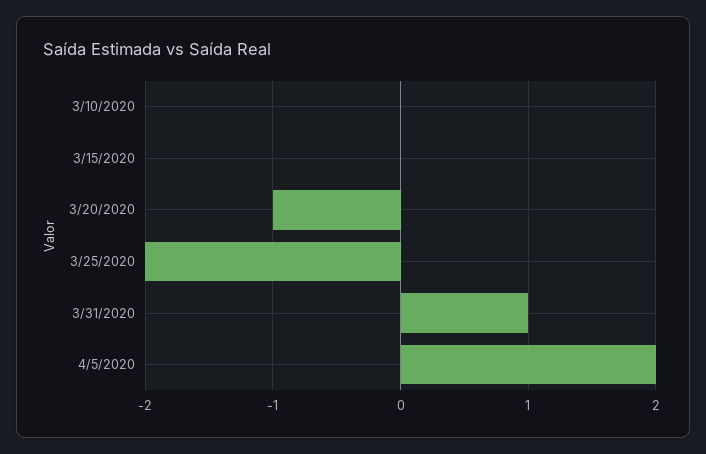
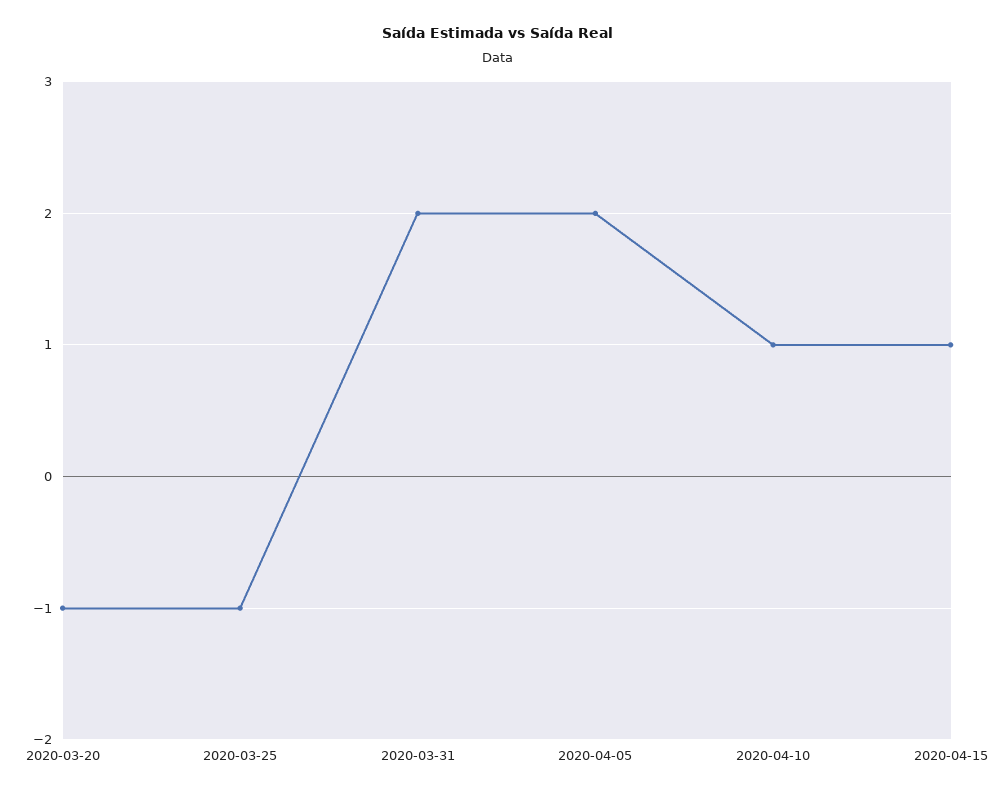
3/10/2020: 0 -> none
3/15/2020: 0 -> none
3/25/2020: -2 -> -1
3/31/2020: 1 -> 2
2020-04-10: none -> 1
2020-04-15: none -> 1

